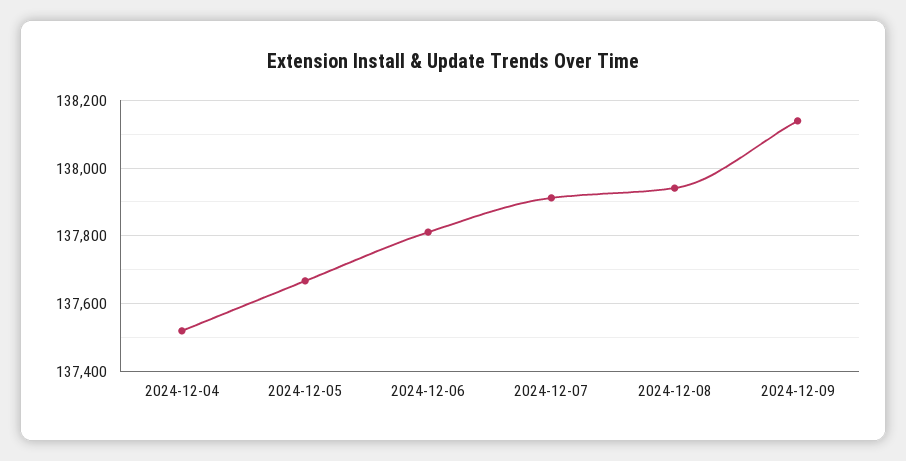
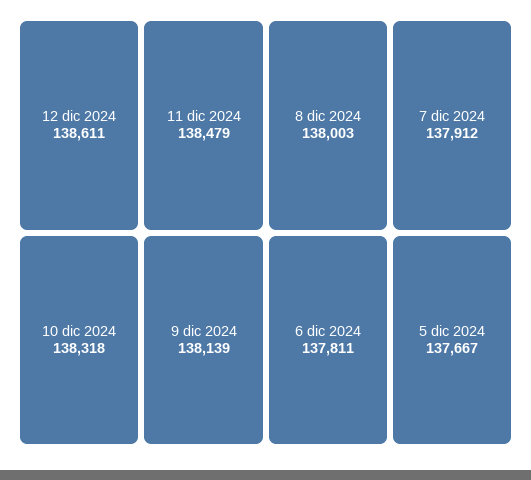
2024-12-04: 137520 -> none
2024-12-08: 137940 -> 138003
12 dic 2024: none -> 138611
11 dic 2024: none -> 138479
10 dic 2024: none -> 138318

